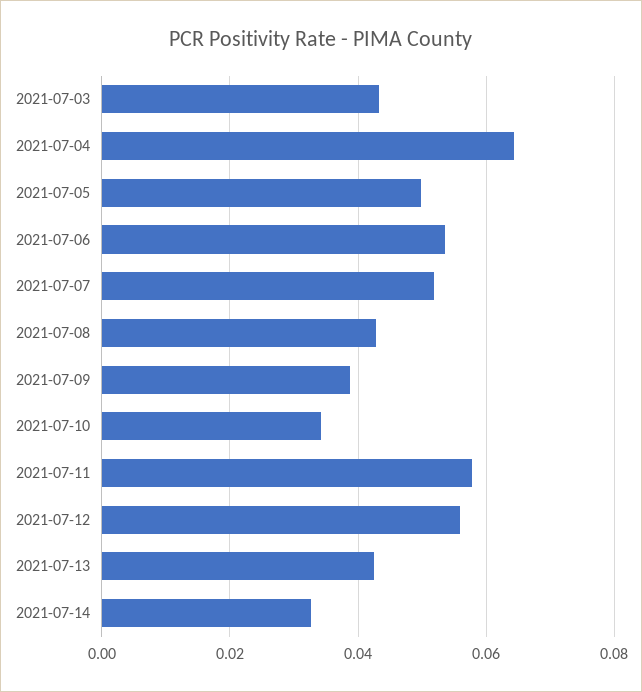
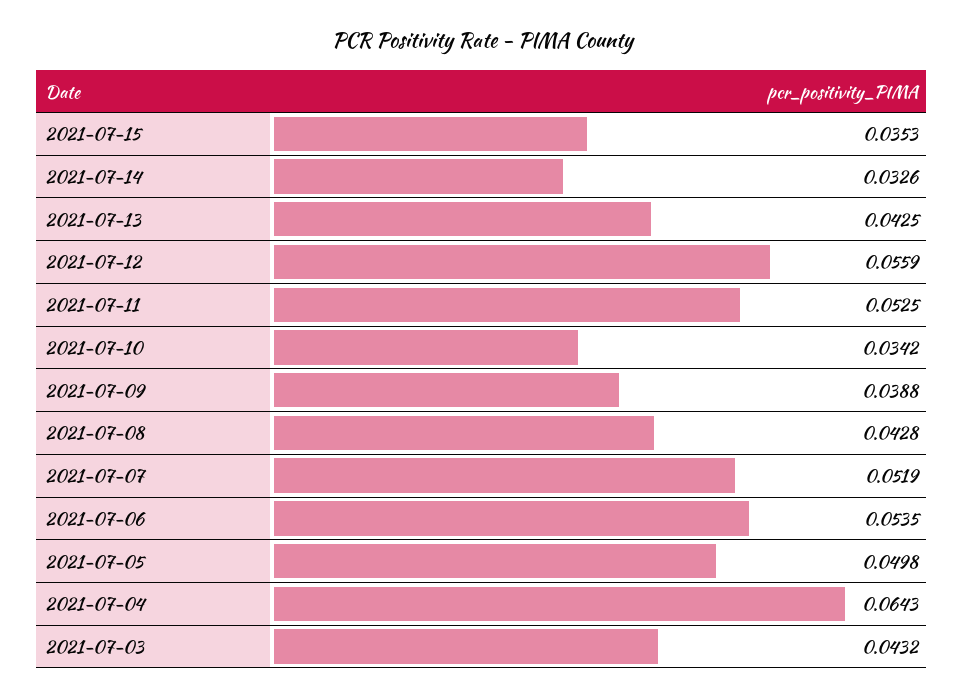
2021-07-11: 0.058 -> 0.0525
2021-07-15: none -> 0.0353

